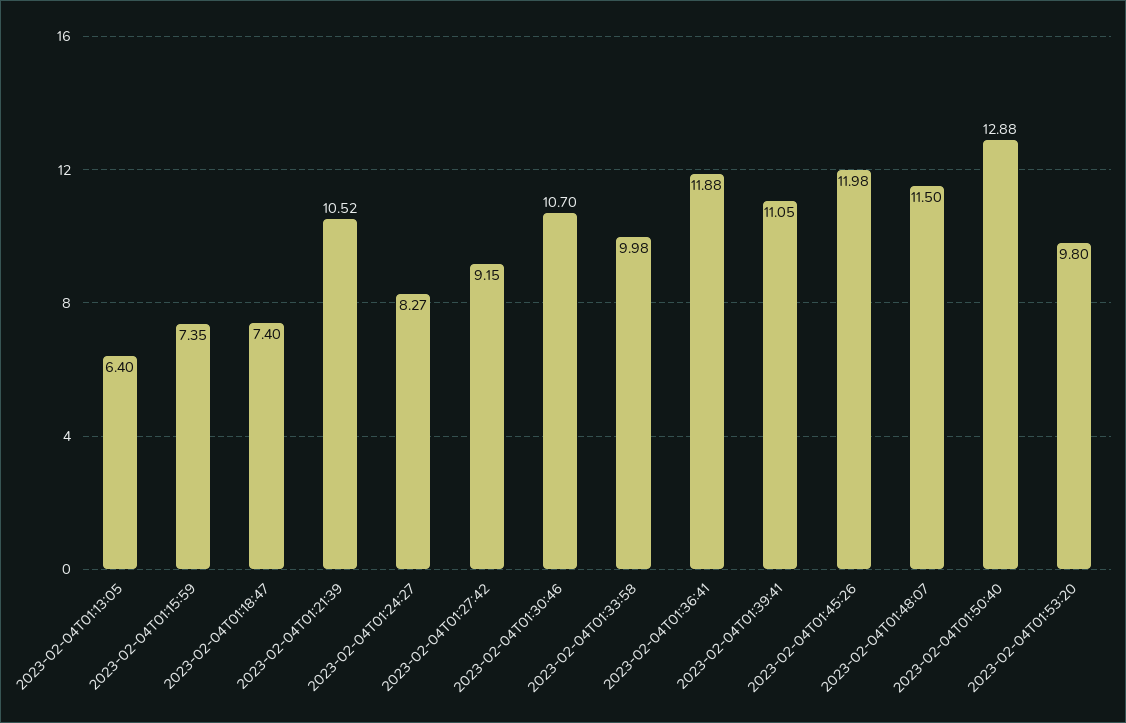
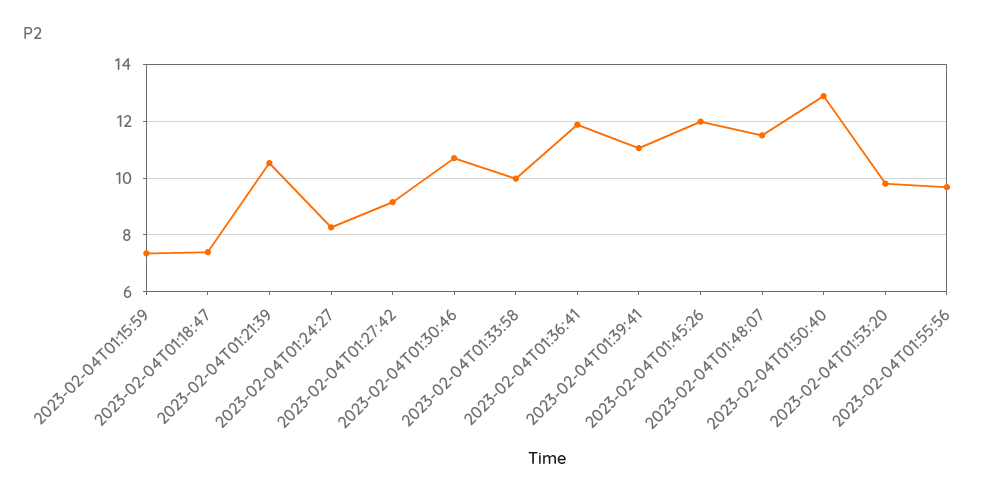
2023-02-04T01:13:05: 6.4 -> none
2023-02-04T01:55:56: none -> 9.75

